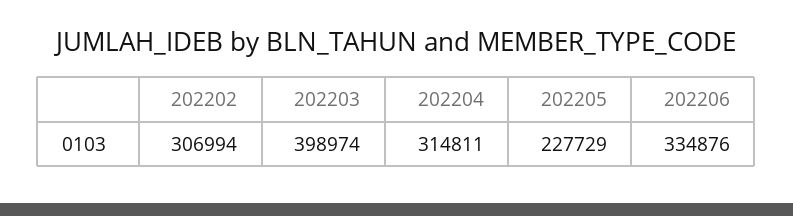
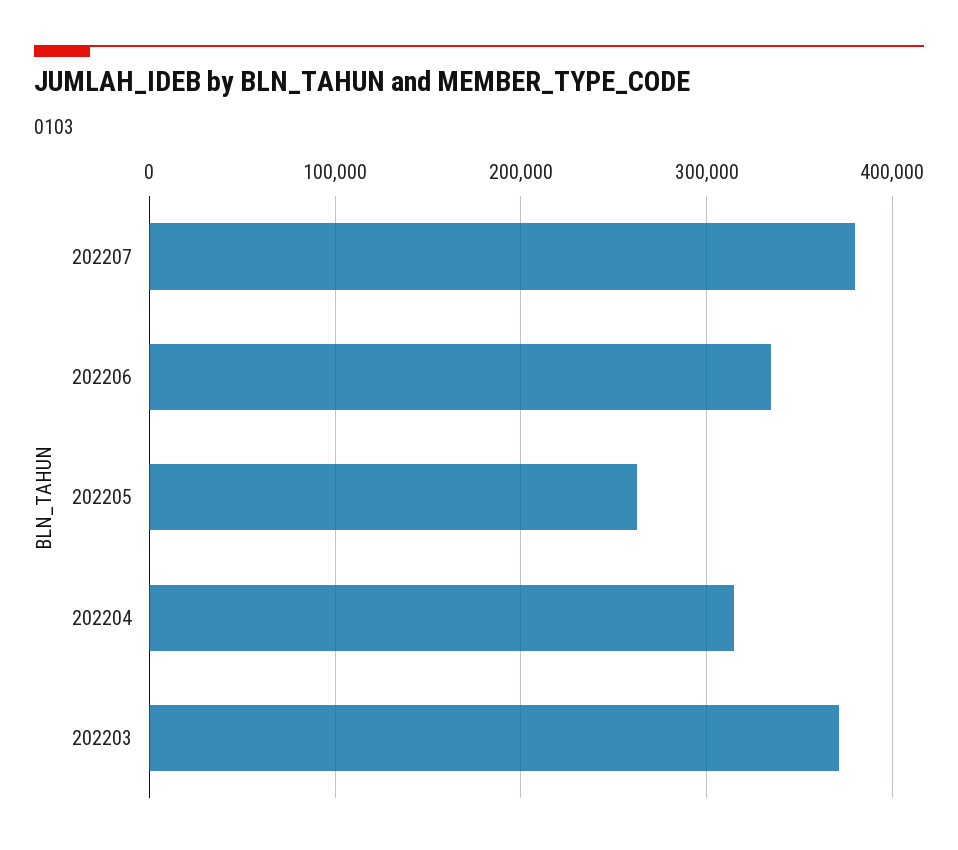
202202: 306994 -> none
202203: 398974 -> 370000
202205: 227729 -> 260000
202207: none -> 380000

